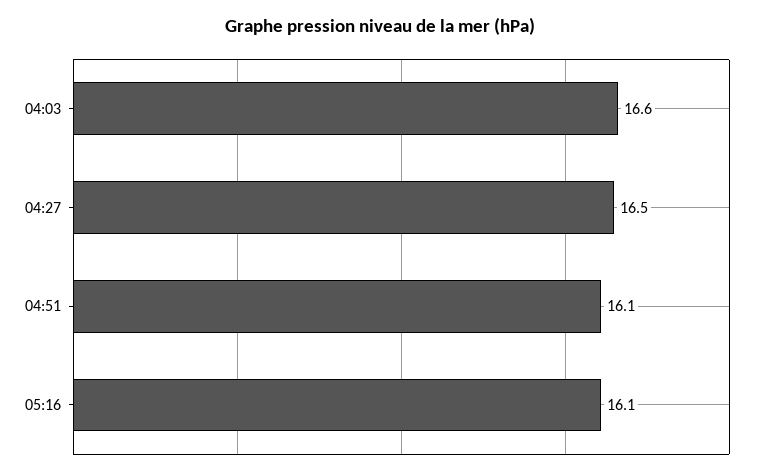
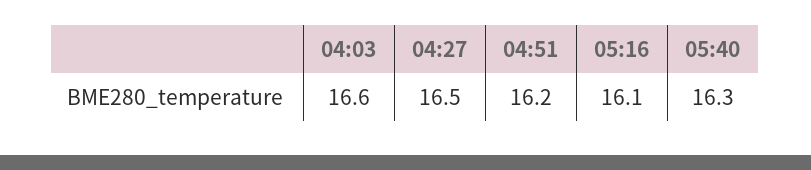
04:51: 16.1 -> 16.2
05:40: none -> 16.3

